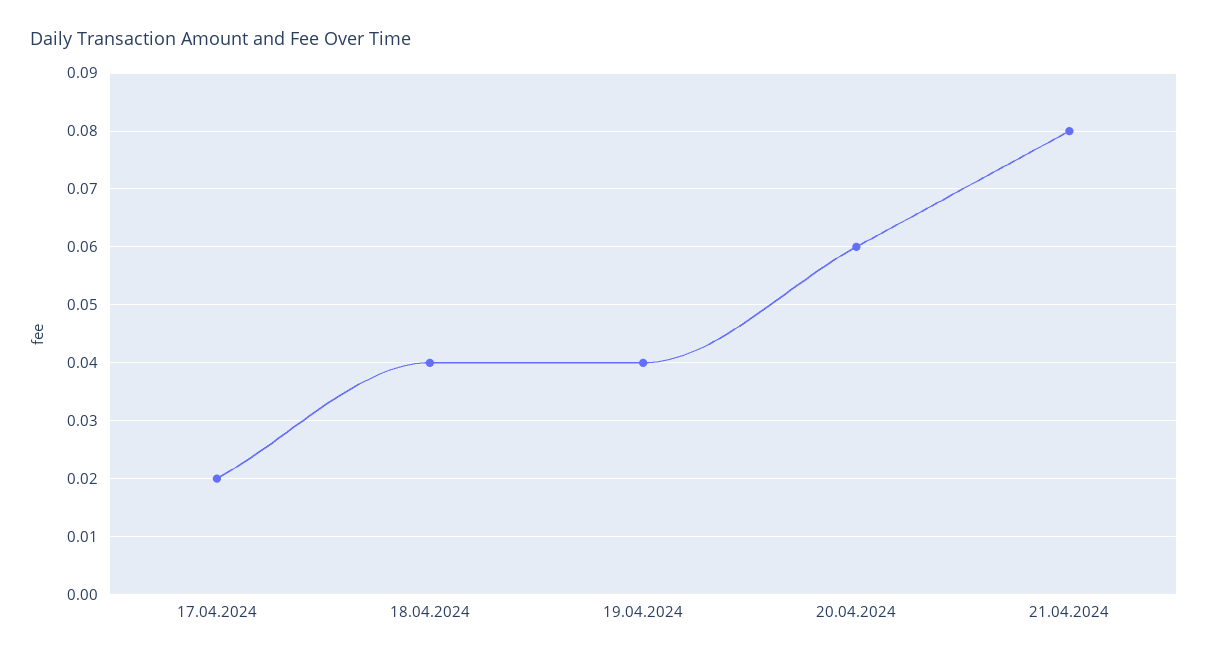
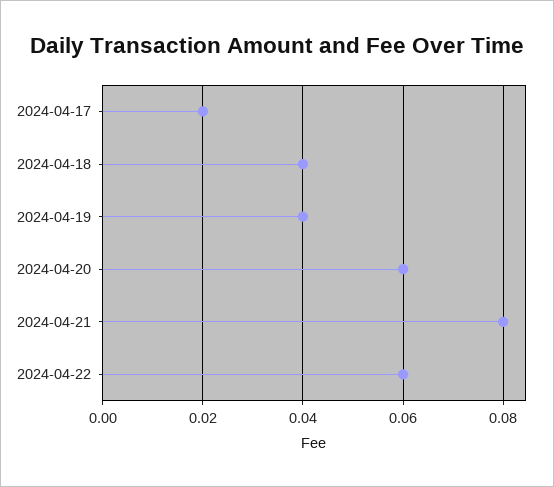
2024-04-22: none -> 0.06

